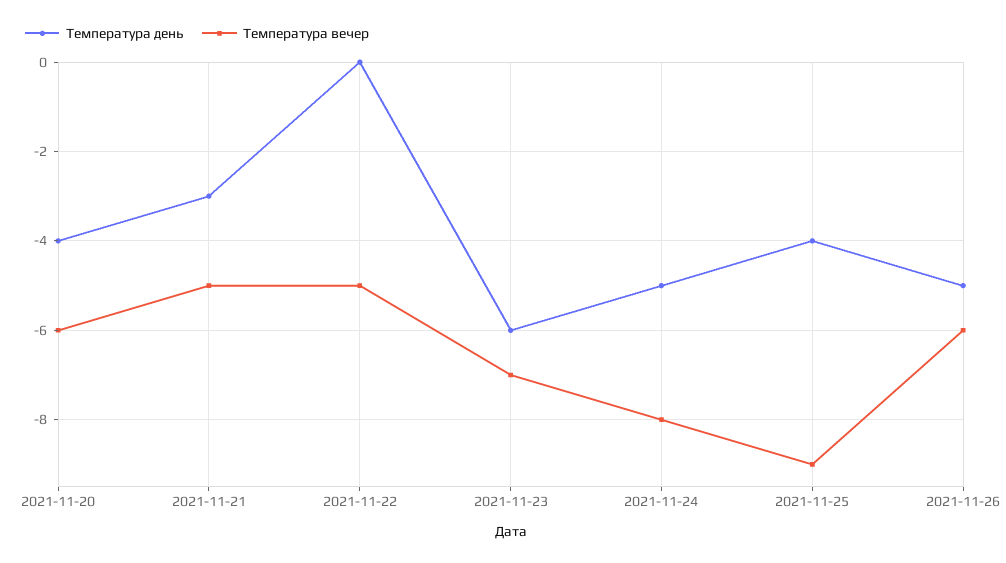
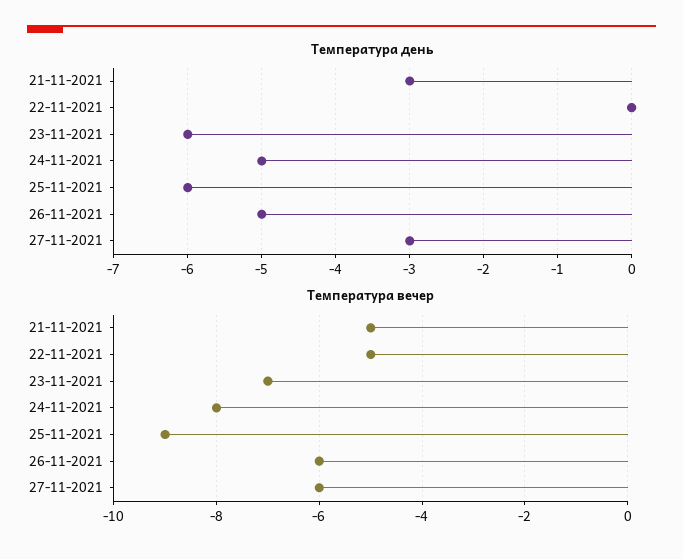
Температура день, 2021-11-20: -4 -> none
Температура вечер, 2021-11-20: -6 -> none
Температура день, 2021-11-25: -4 -> -6
Температура день, 27-11-2021: none -> -3
Температура вечер, 27-11-2021: none -> -6

